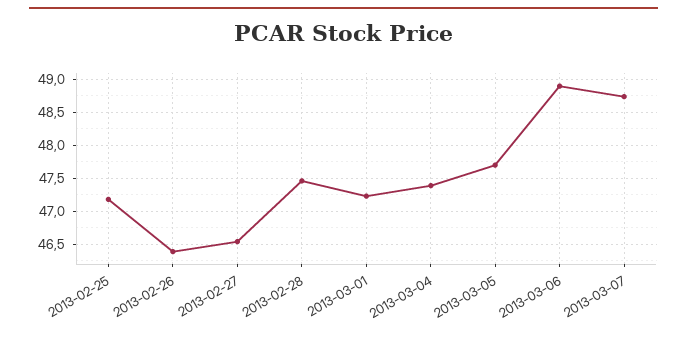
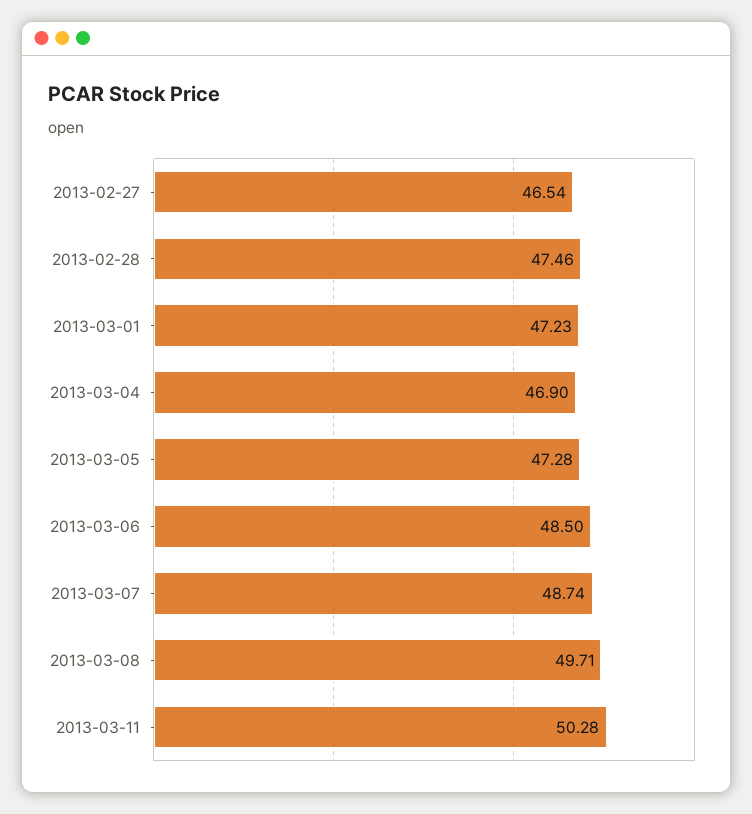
2013-02-25: 47.2 -> none
2013-02-26: 46.4 -> none
2013-03-04: 47.4 -> 46.9
2013-03-05: 47.7 -> 47.28
2013-03-06: 48.9 -> 48.5
2013-03-08: none -> 49.71
2013-03-11: none -> 50.28

